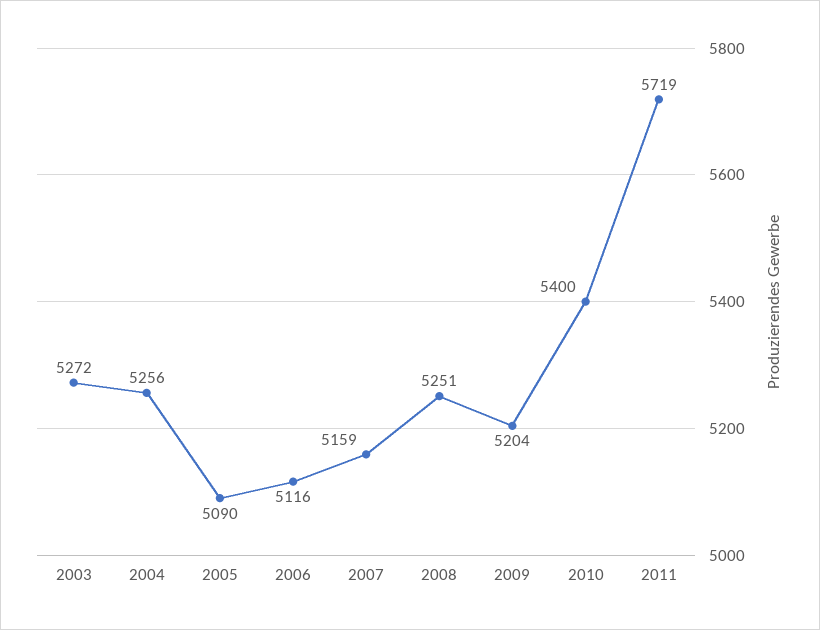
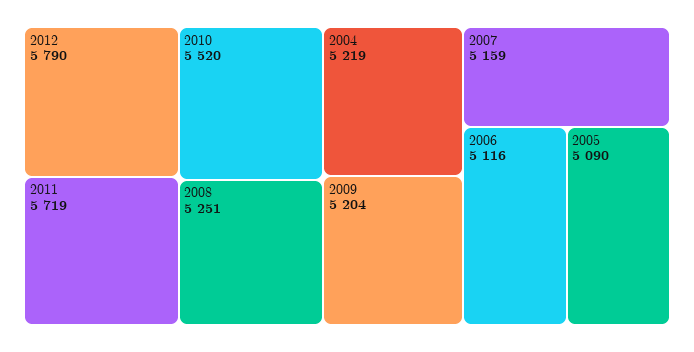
2003: 5272 -> none
2004: 5256 -> 5219
2010: 5400 -> 5520
2012: none -> 5790

